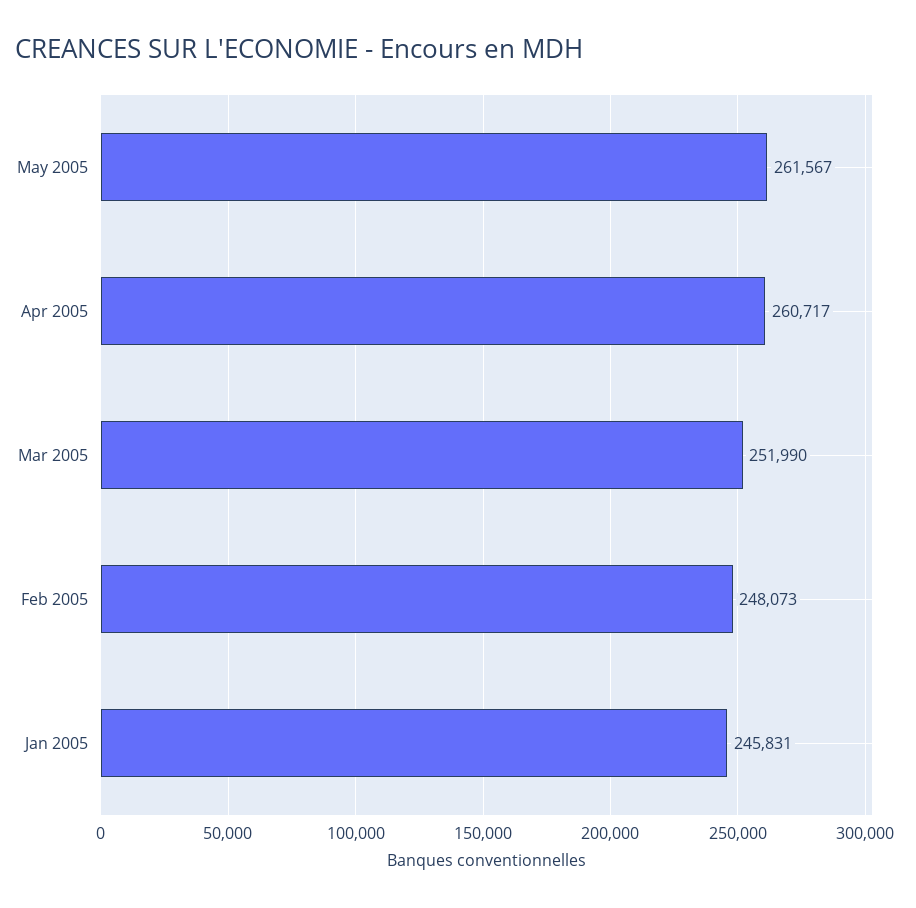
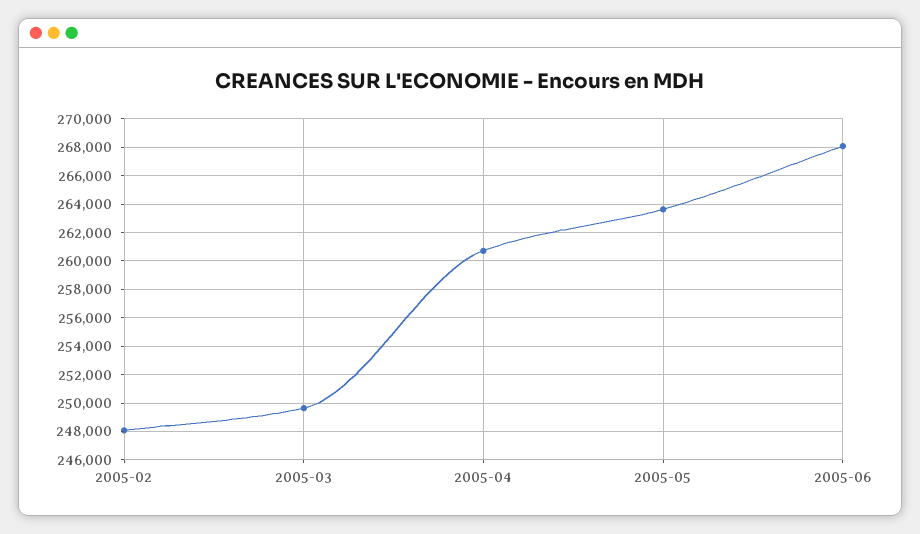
May 2005: 261567 -> 263500
Mar 2005: 251990 -> 249500
Jan 2005: 245831 -> none
2005-06: none -> 268000

